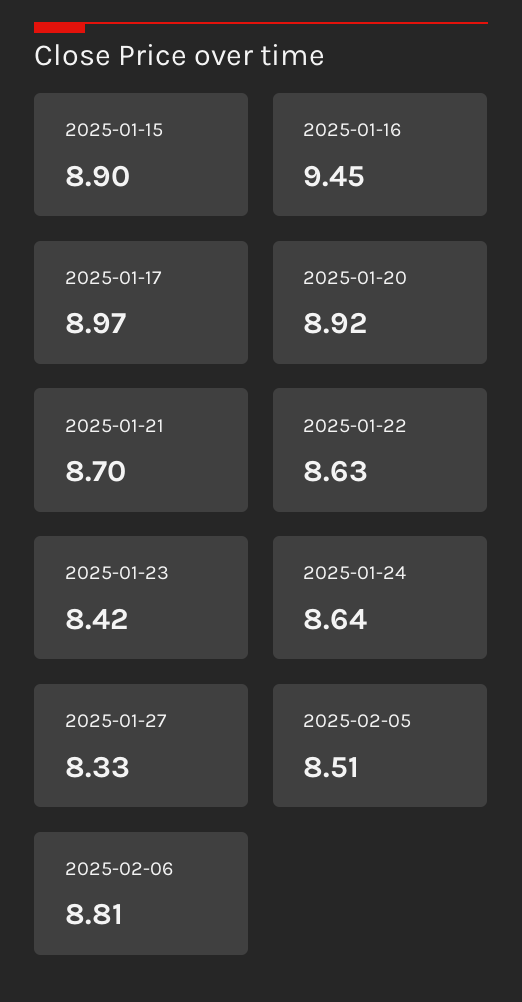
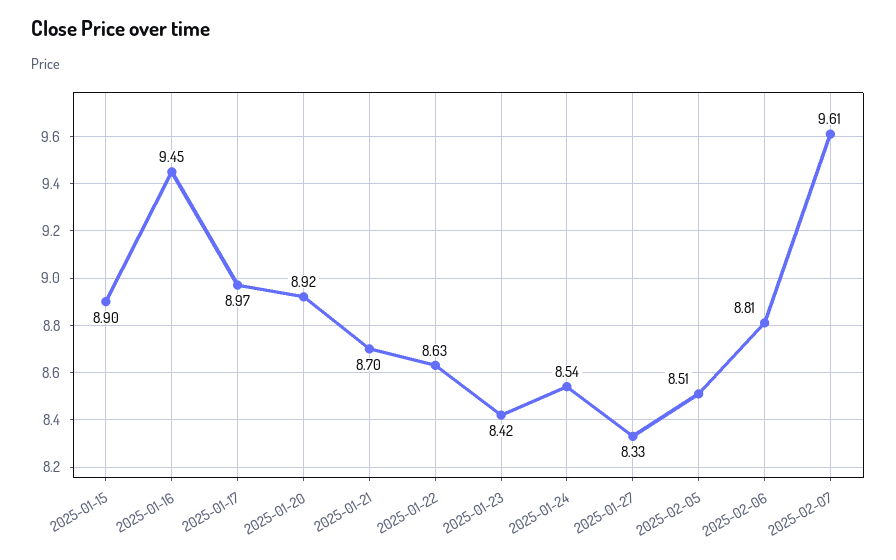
2025-01-24: 8.64 -> 8.54
2025-02-07: none -> 9.61

